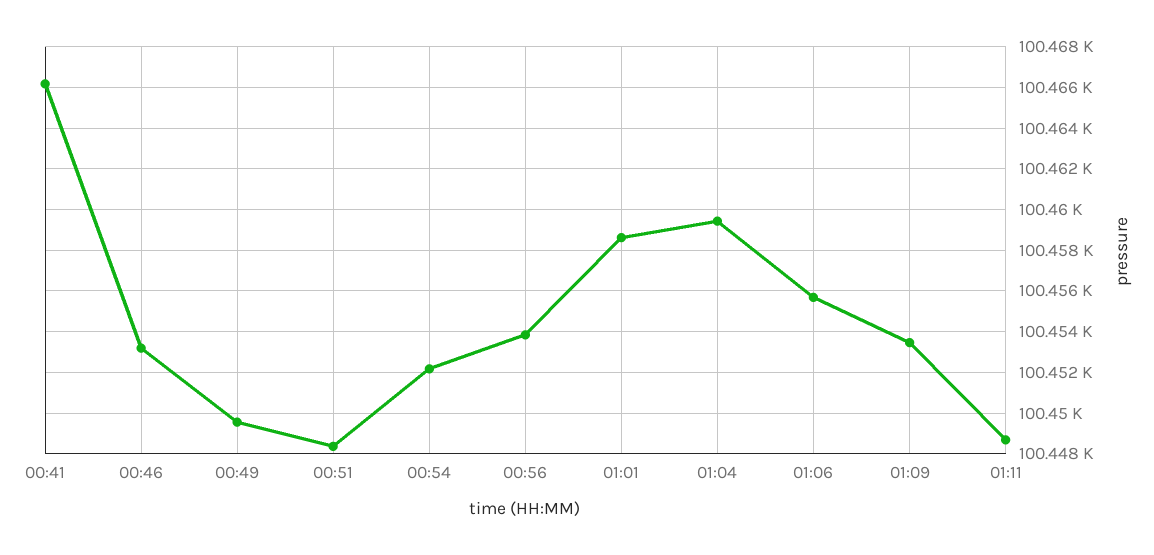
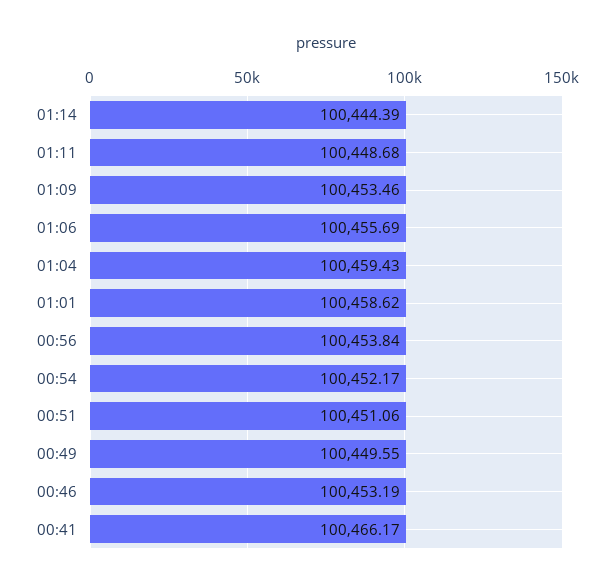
00:51: 100448.5 -> 100451.06
01:14: none -> 100444.39

